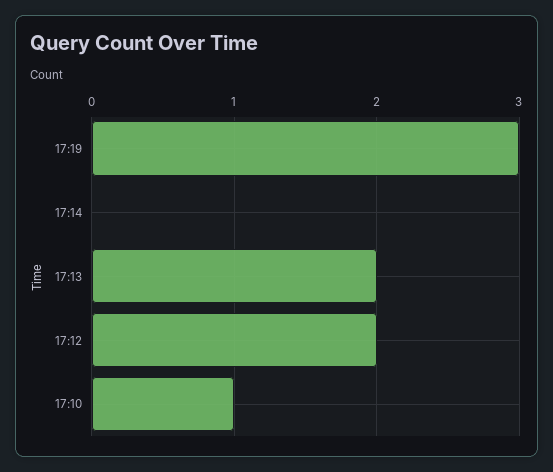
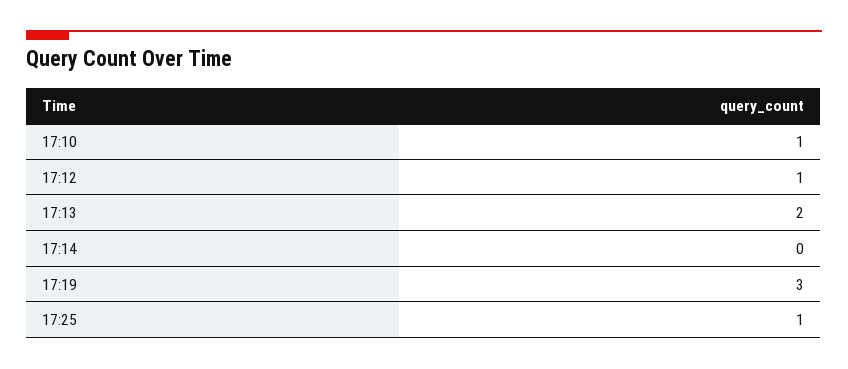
17:12: 2 -> 1
17:25: none -> 1

